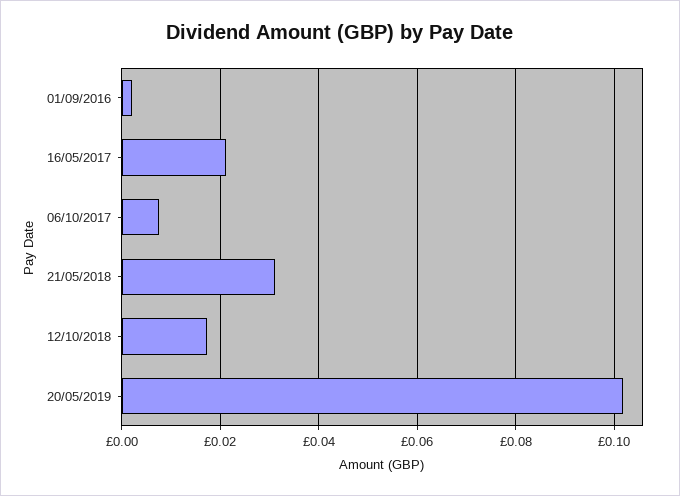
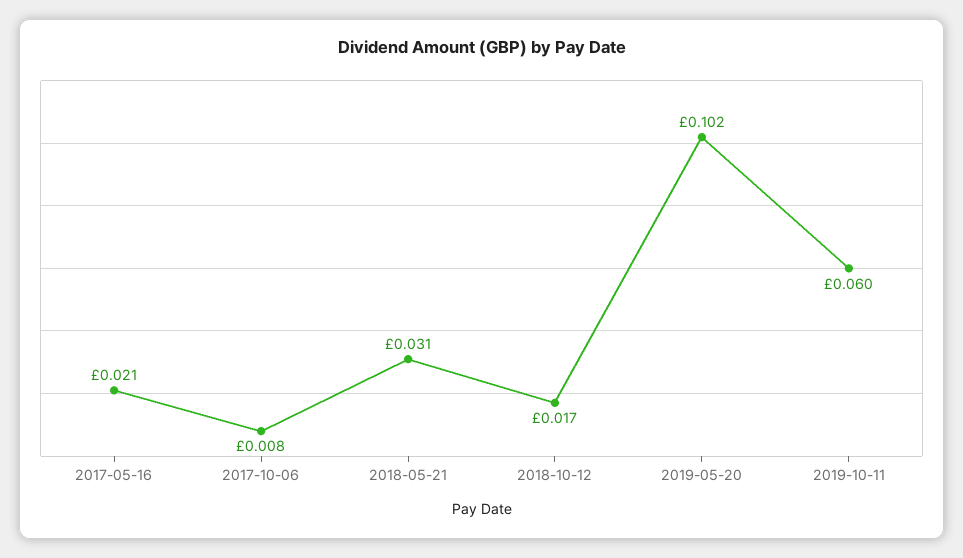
01/09/2016: 0.002 -> none
2019-10-11: none -> 0.06

